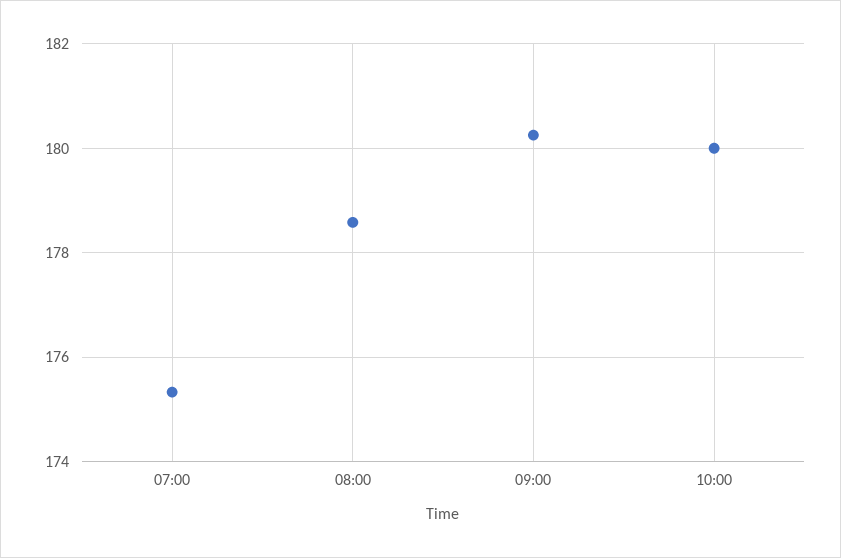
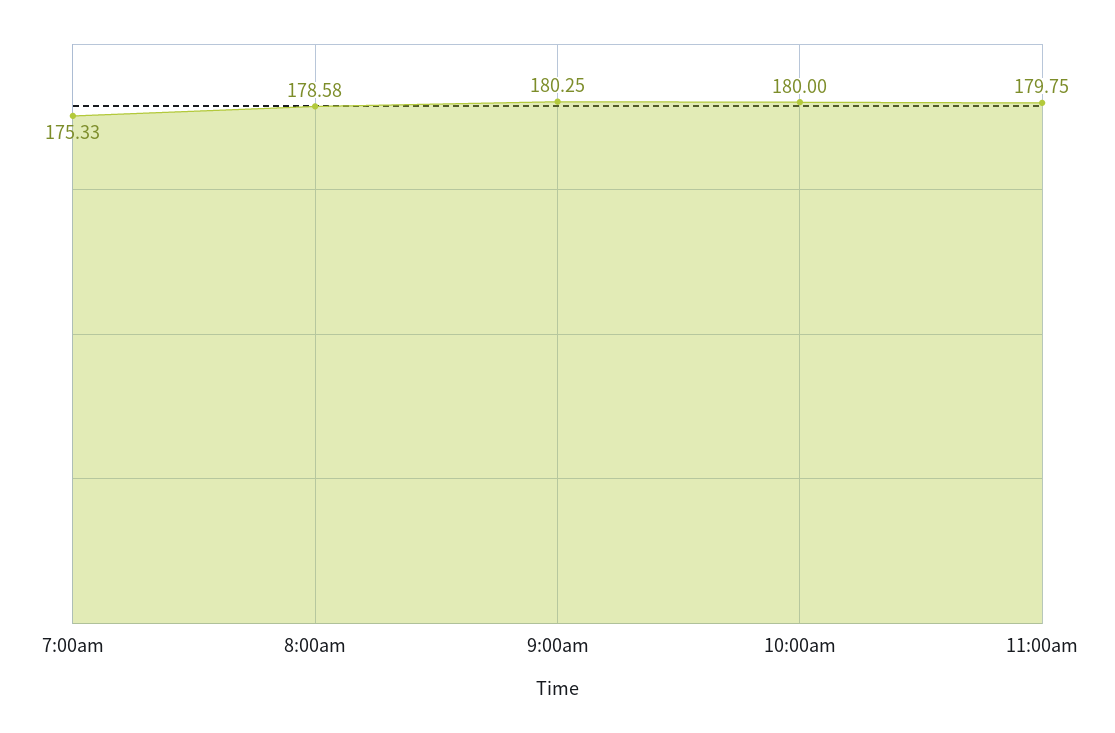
11:00am: none -> 179.75

